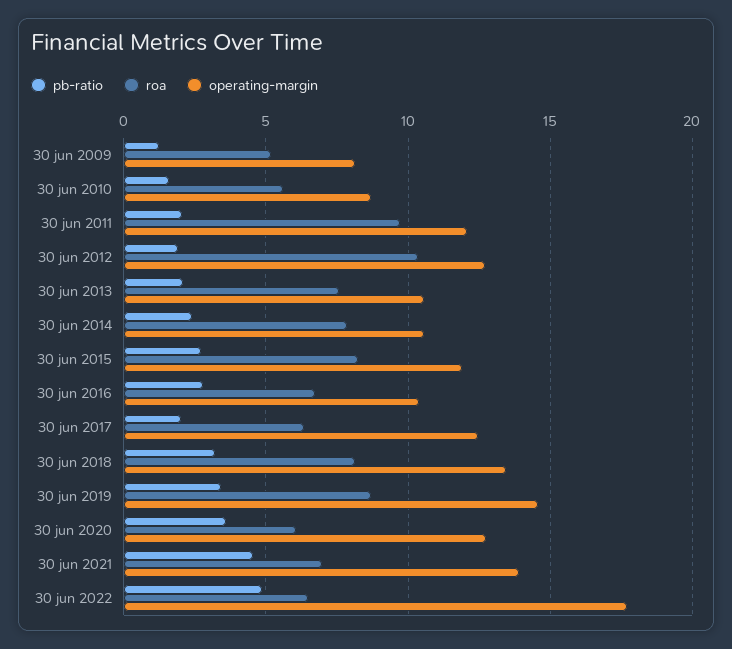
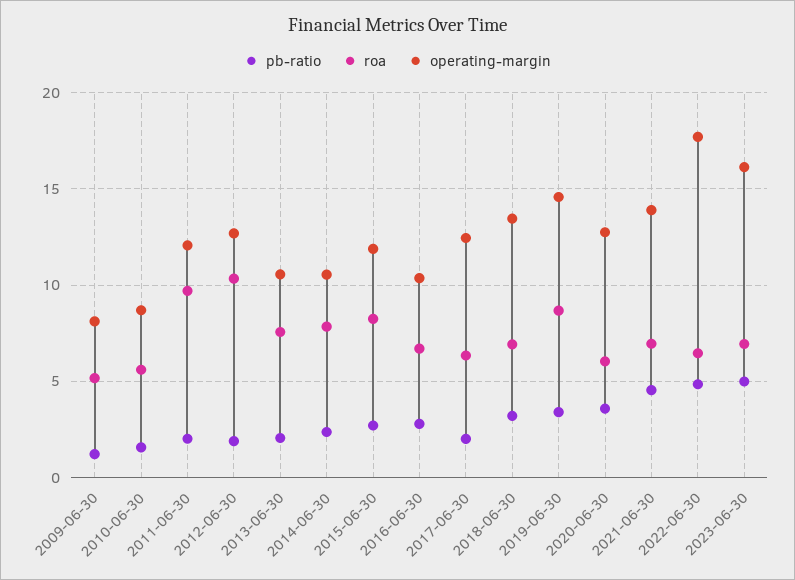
roa, 30 jun 2018: 8 -> 7
pb-ratio, 2023-06-30: none -> 5
roa, 2023-06-30: none -> 7
operating-margin, 2023-06-30: none -> 16

